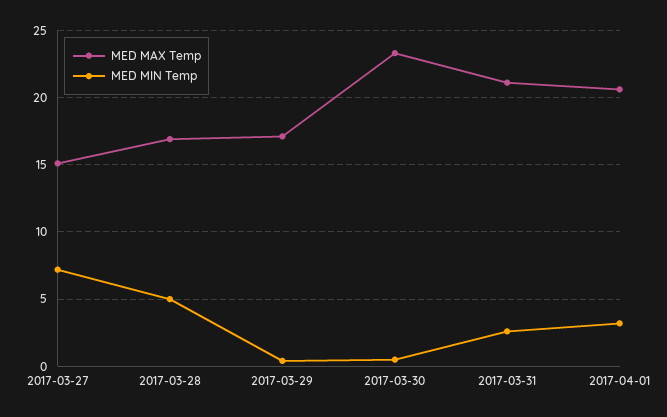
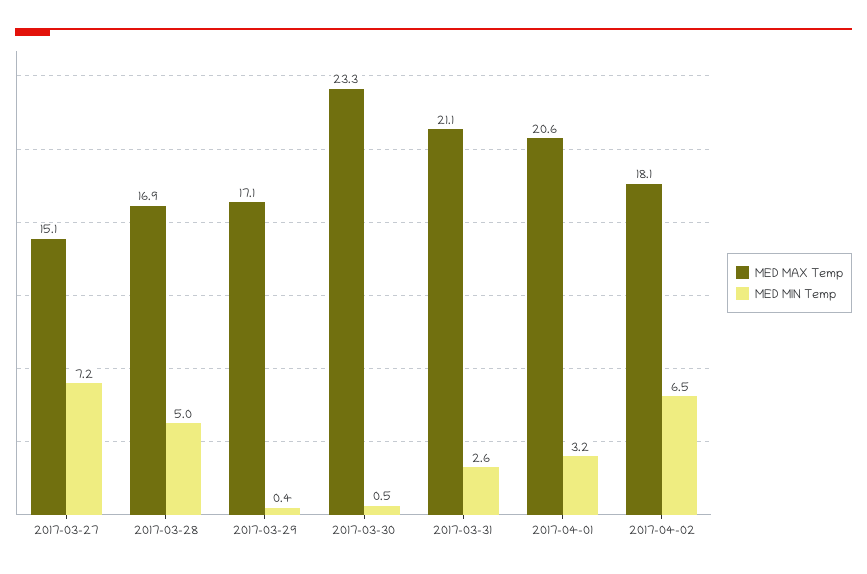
MED MAX Temp, 2017-04-02: none -> 18.1
MED MIN Temp, 2017-04-02: none -> 6.5

